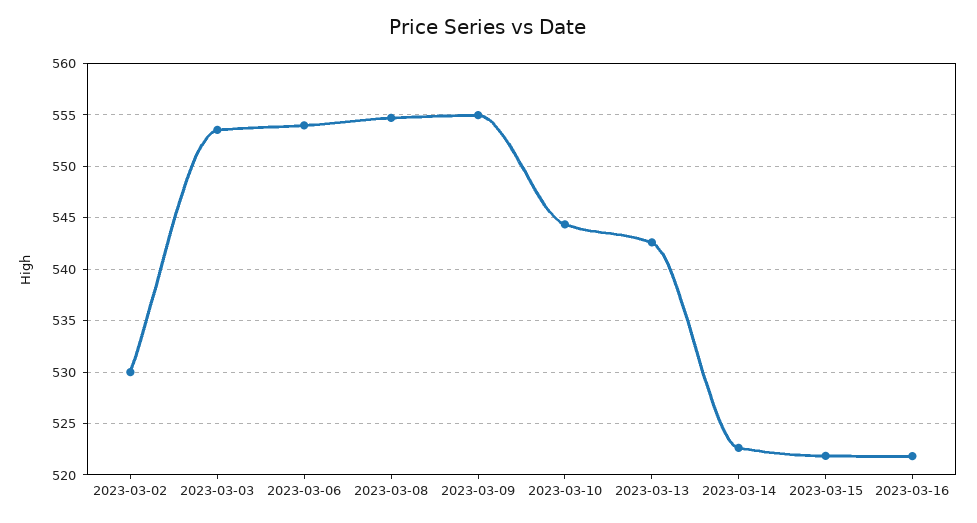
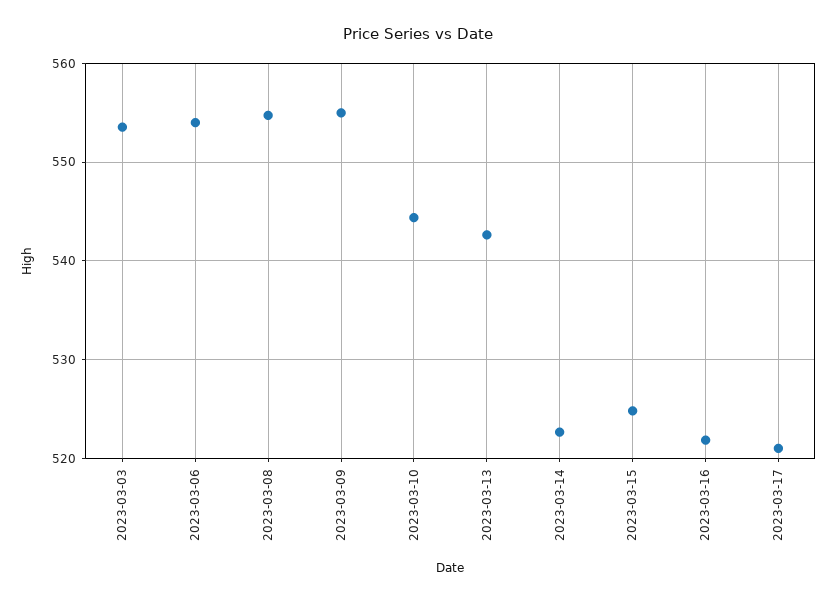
2023-03-02: 530 -> none
2023-03-15: 522 -> 525
2023-03-17: none -> 521

